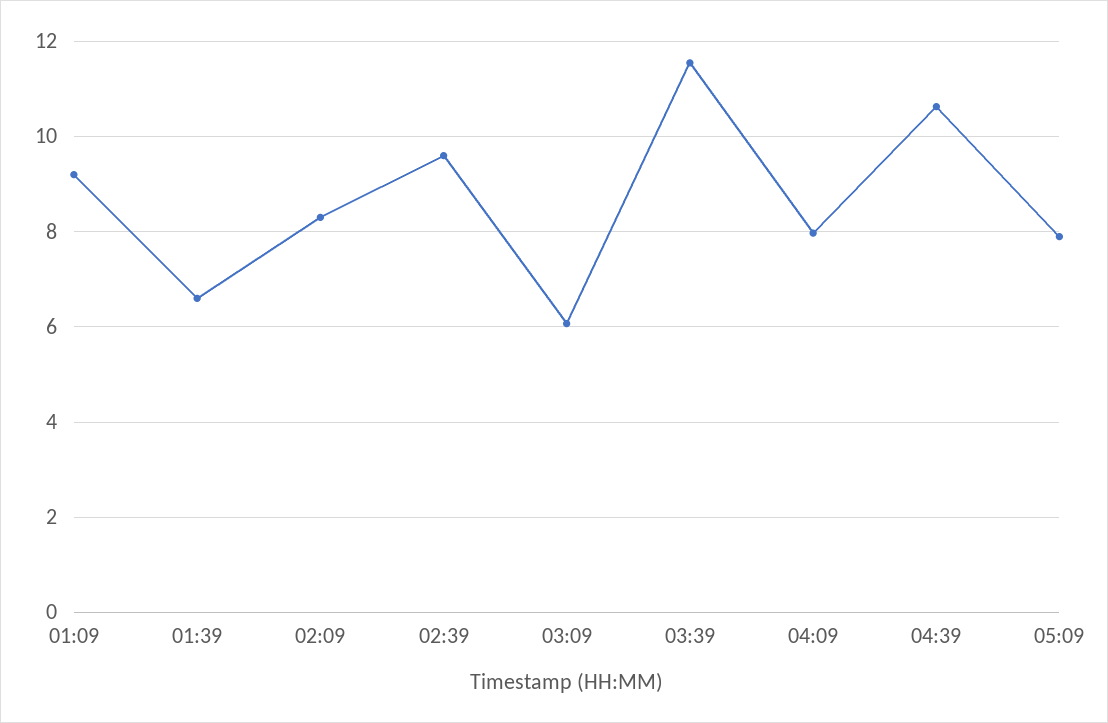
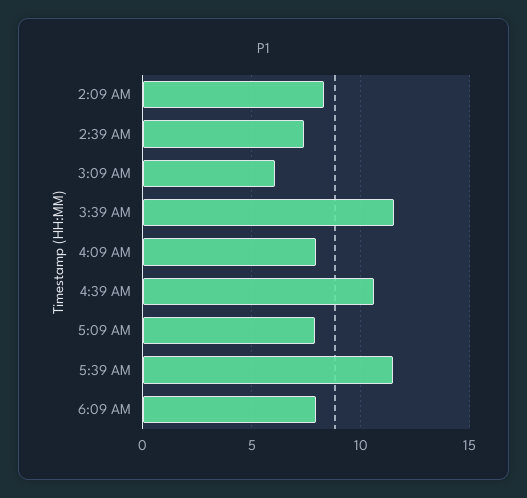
01:09: 9.2 -> none
01:39: 6.6 -> none
02:39: 9.6 -> 7.5
5:39 AM: none -> 11.5
6:09 AM: none -> 8

